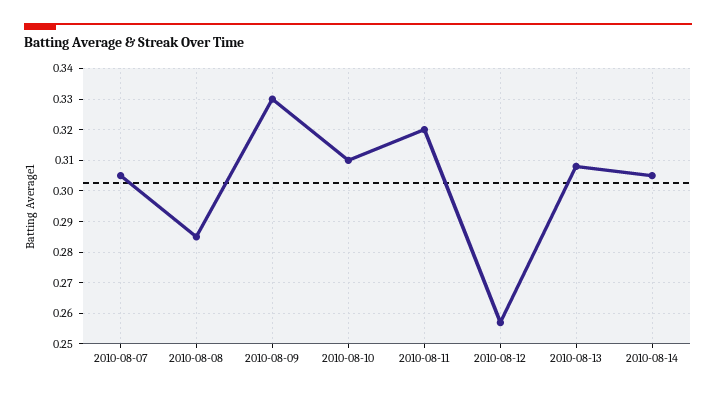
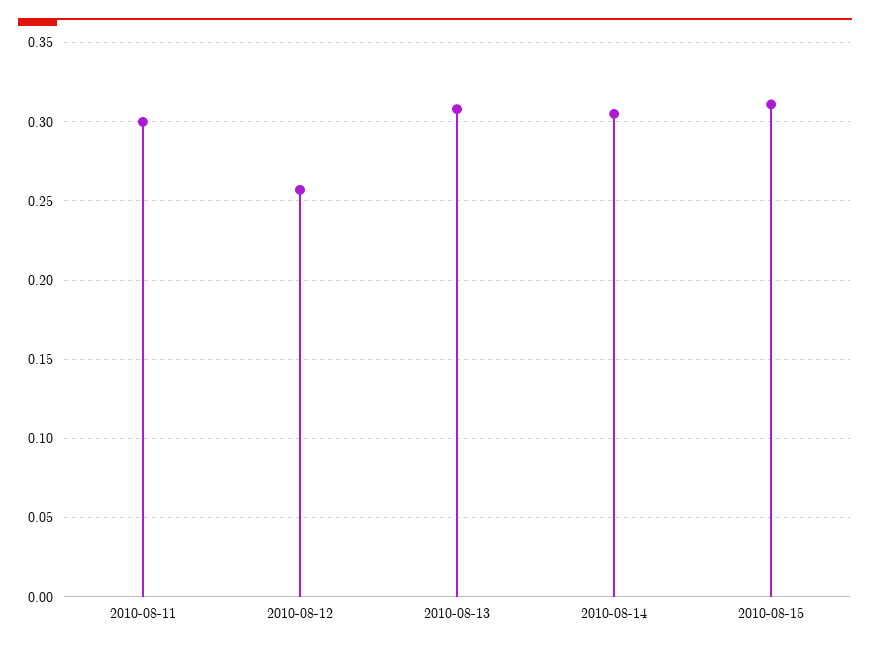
2010-08-07: 0.305 -> none
2010-08-08: 0.285 -> none
2010-08-09: 0.33 -> none
2010-08-10: 0.31 -> none
2010-08-11: 0.32 -> 0.3
2010-08-15: none -> 0.31

